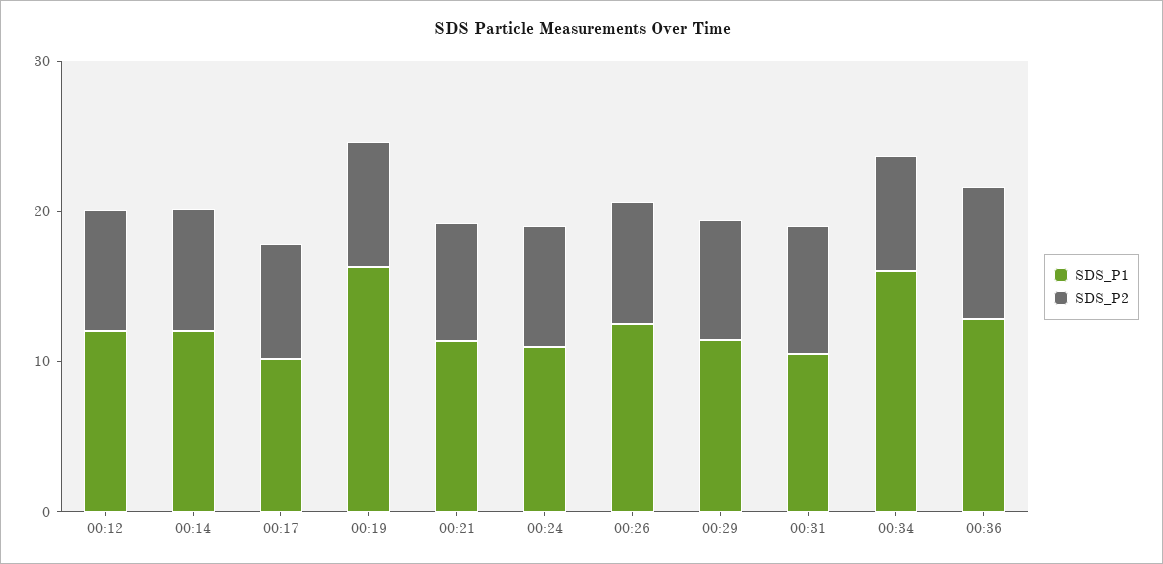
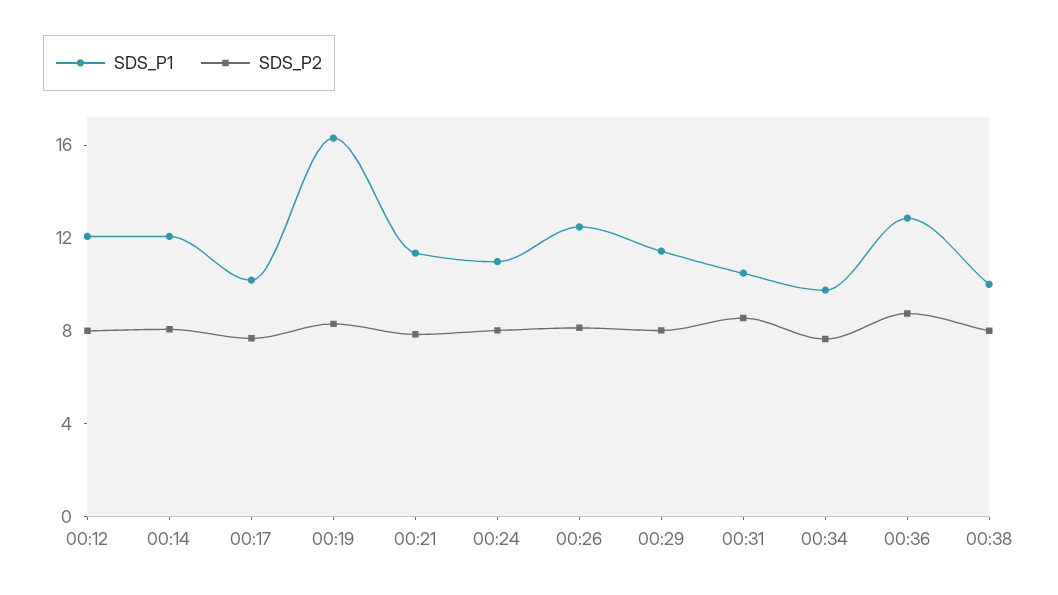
SDS_P1, 00:34: 16 -> 10
SDS_P1, 00:38: none -> 10
SDS_P2, 00:38: none -> 8

